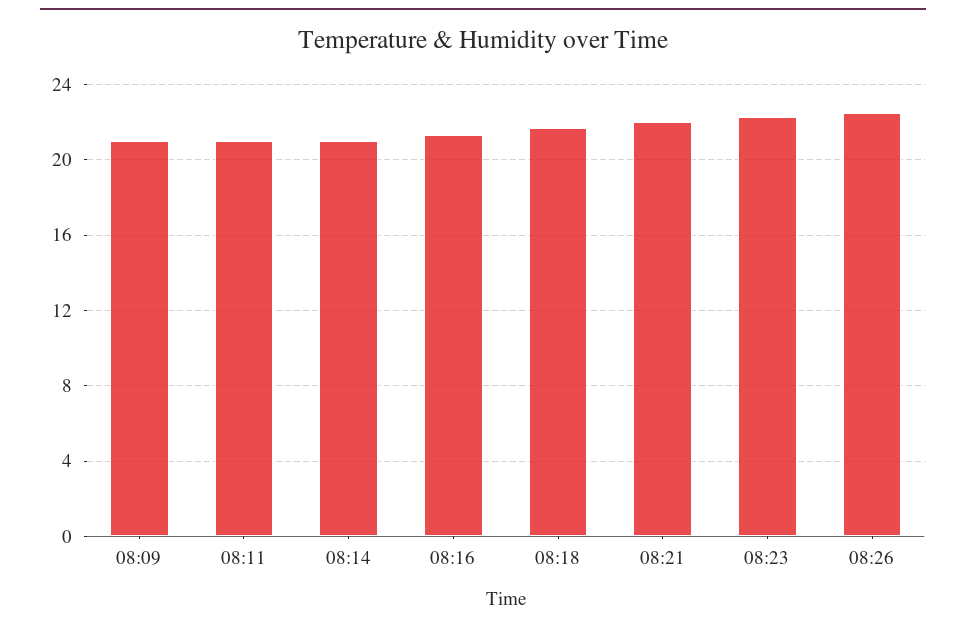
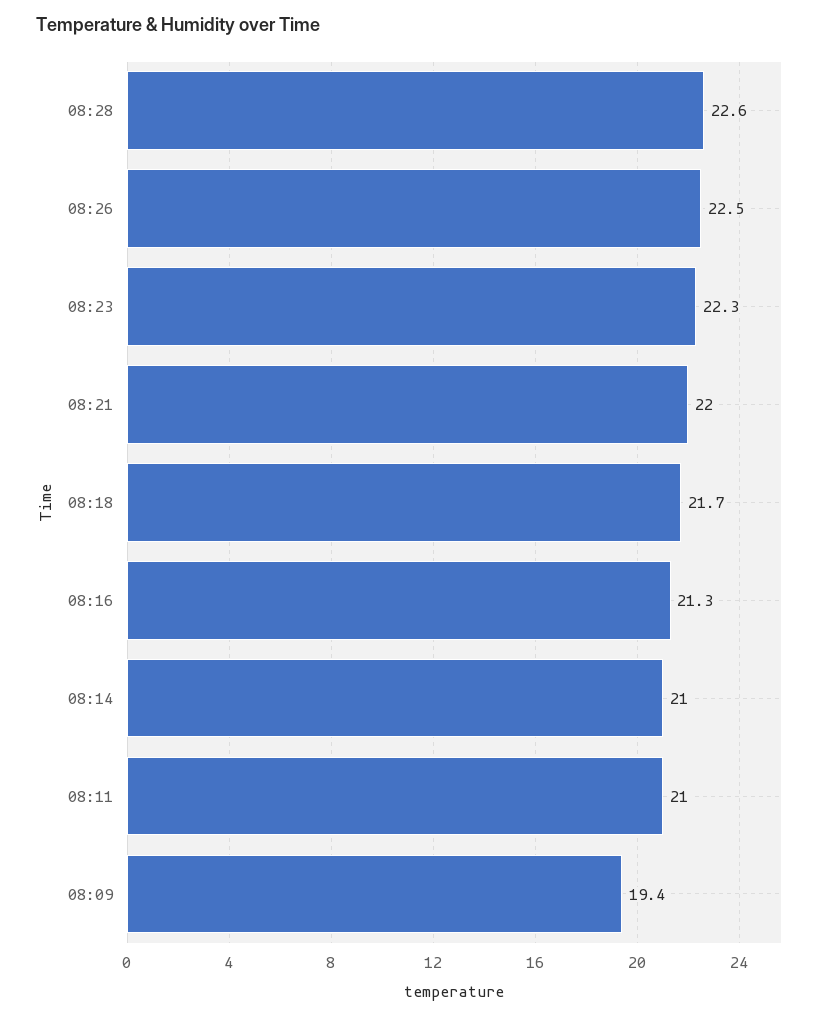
08:09: 21 -> 19.4
08:28: none -> 22.6

